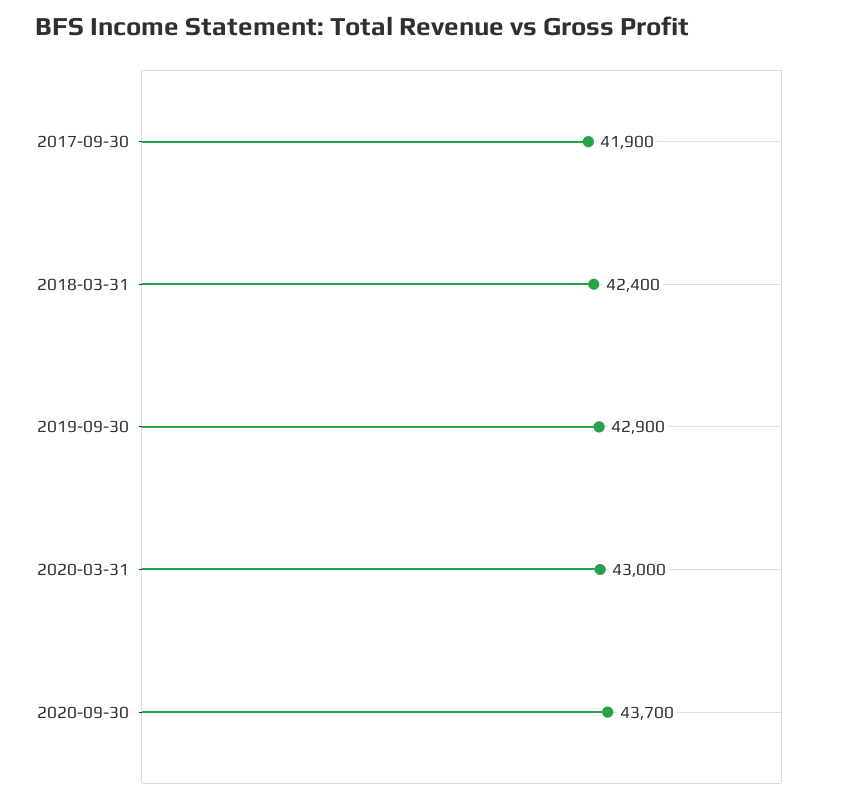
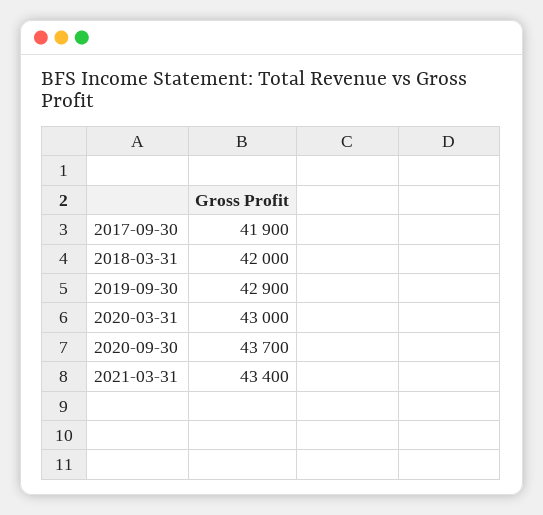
2018-03-31: 42400 -> 42000
2021-03-31: none -> 43400

